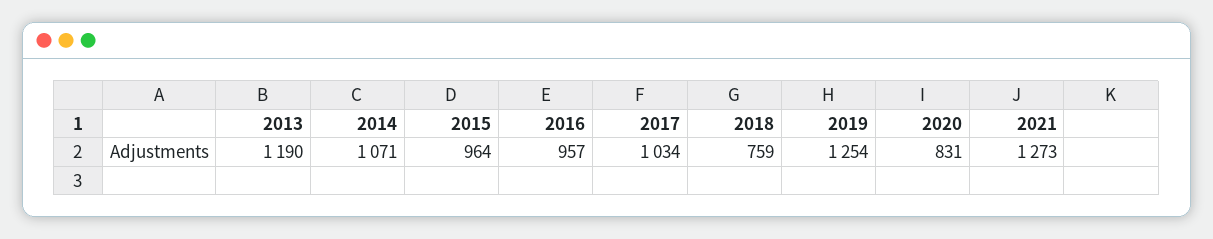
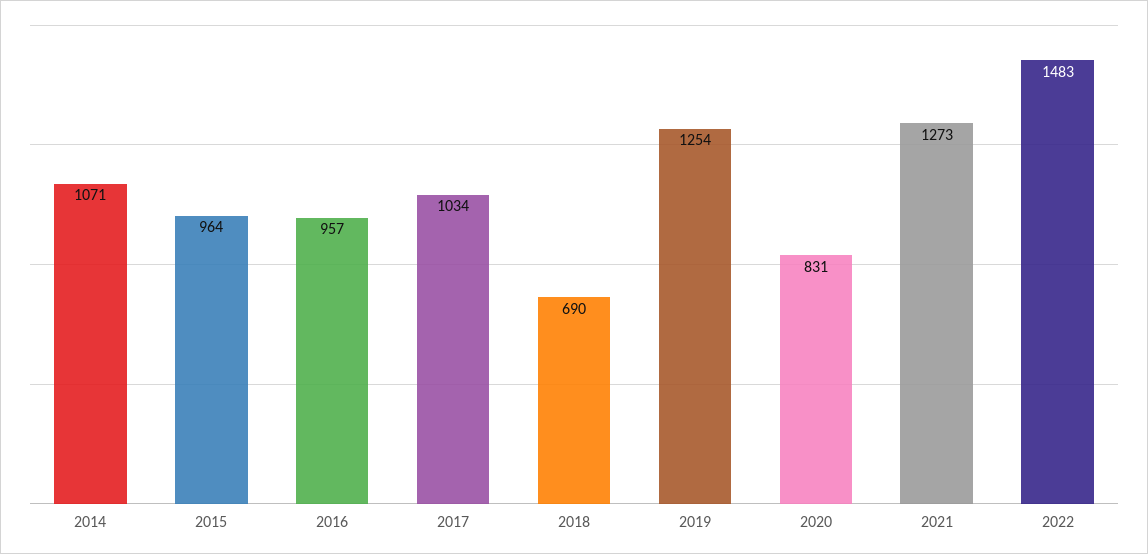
2013: 1190 -> none
2018: 759 -> 690
2022: none -> 1483

